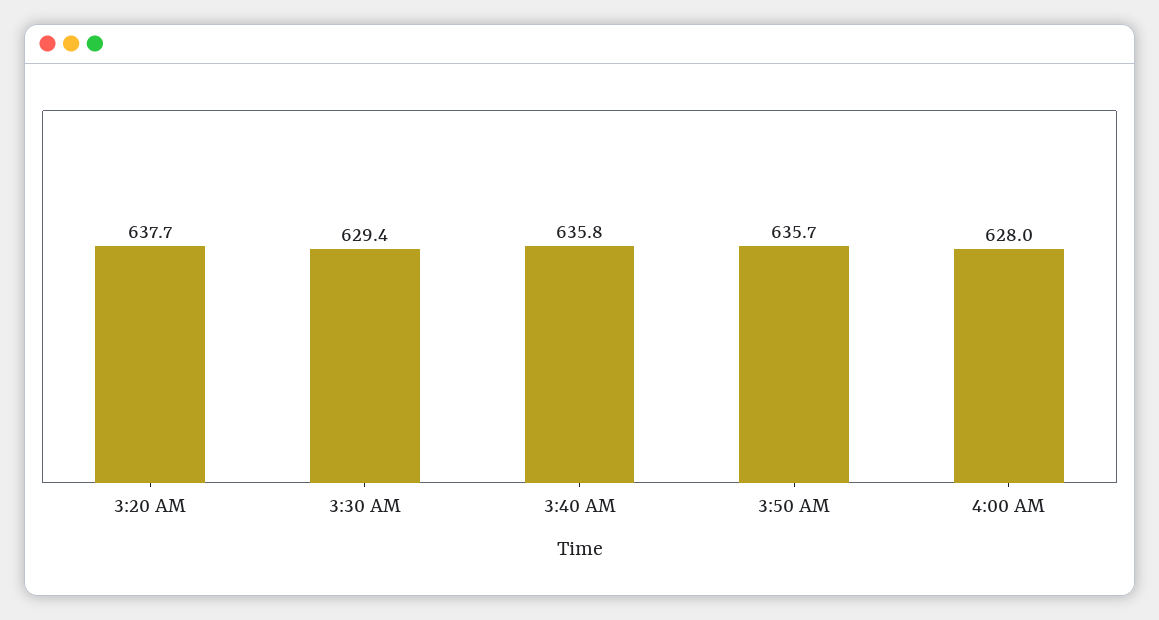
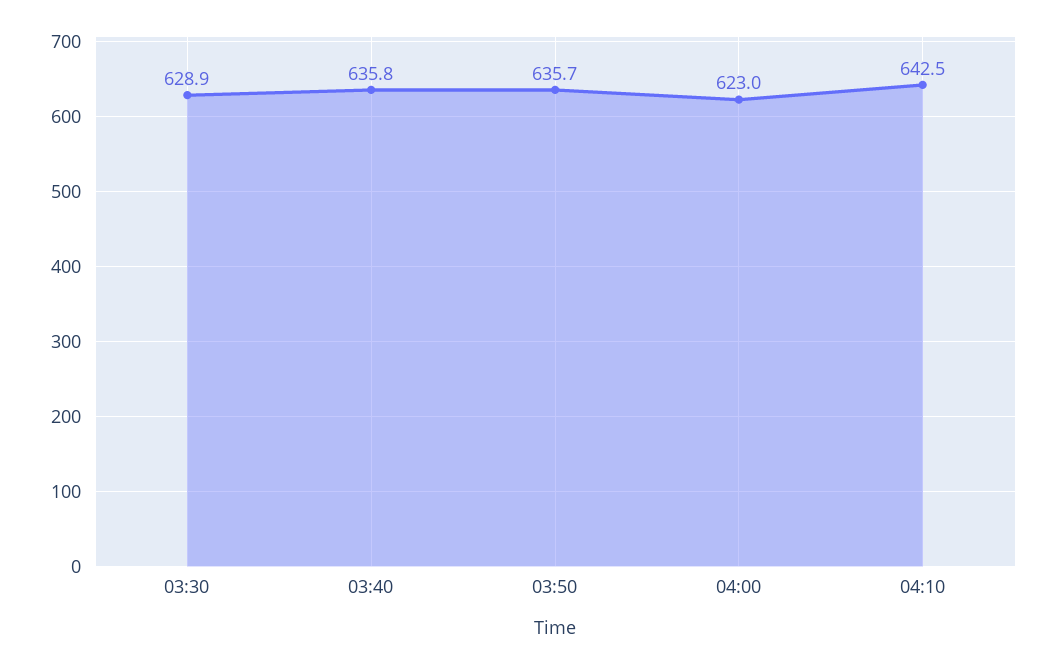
3:20 AM: 637.7 -> none
3:30 AM: 629.4 -> 628.9
4:00 AM: 628 -> 623
04:10: none -> 642.5

